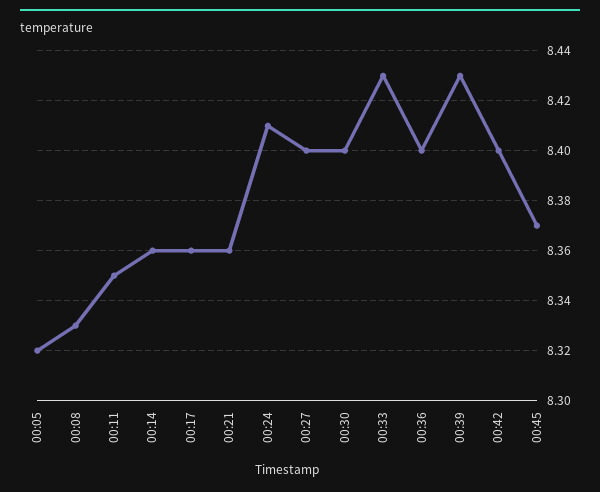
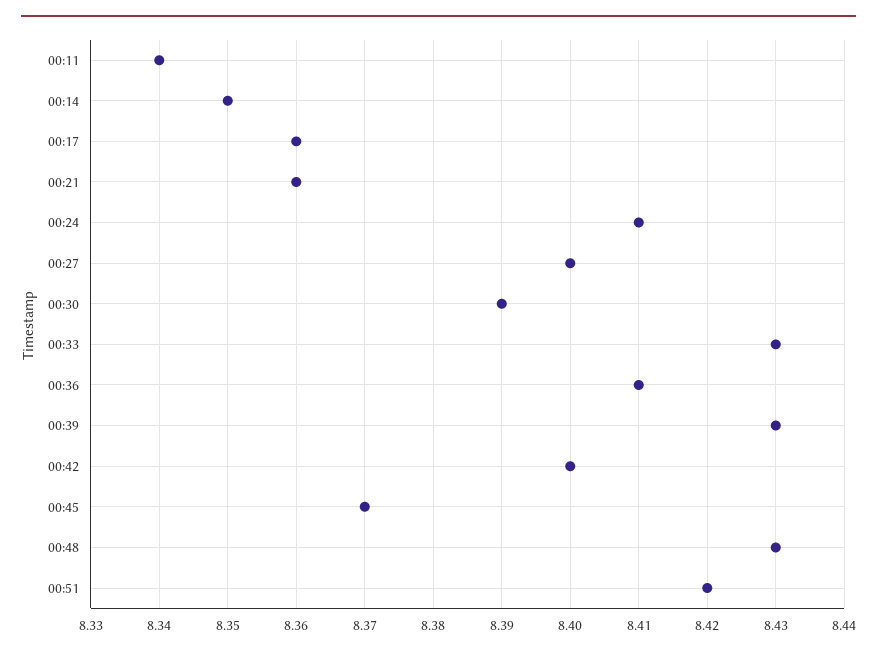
00:05: 8.32 -> none
00:08: 8.33 -> none
00:11: 8.35 -> 8.34
00:14: 8.36 -> 8.35
00:30: 8.4 -> 8.39
00:36: 8.4 -> 8.41
00:48: none -> 8.43
00:51: none -> 8.42

